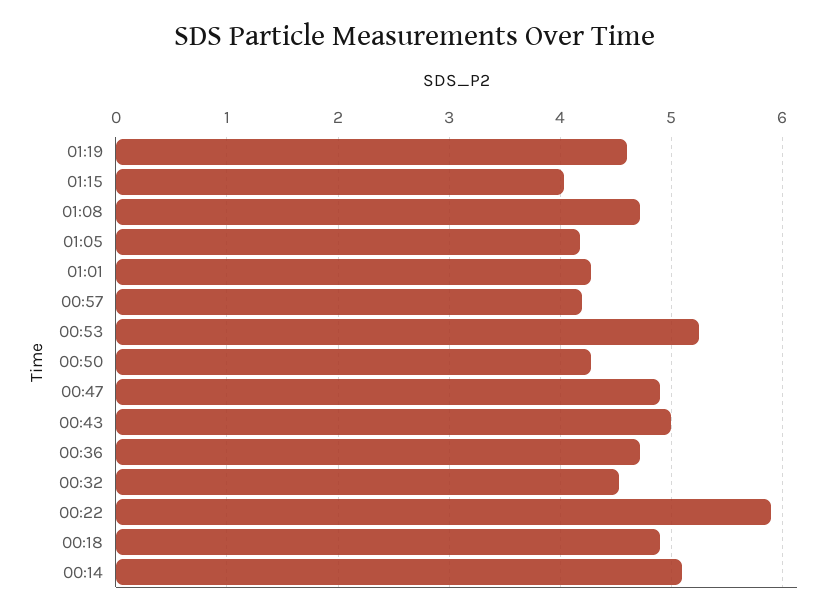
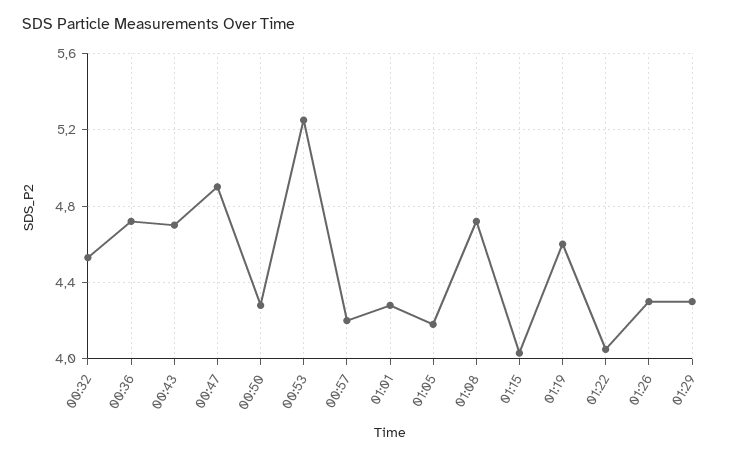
00:43: 5 -> 4.7
00:22: 5.9 -> none
00:18: 4.9 -> none
00:14: 5.1 -> none
01:22: none -> 4.05
01:26: none -> 4.3
01:29: none -> 4.3

